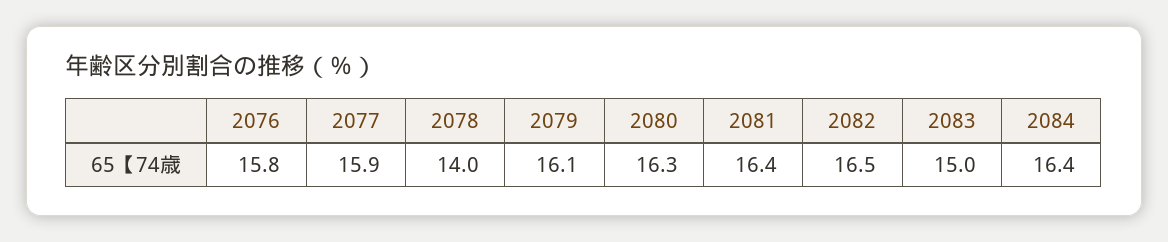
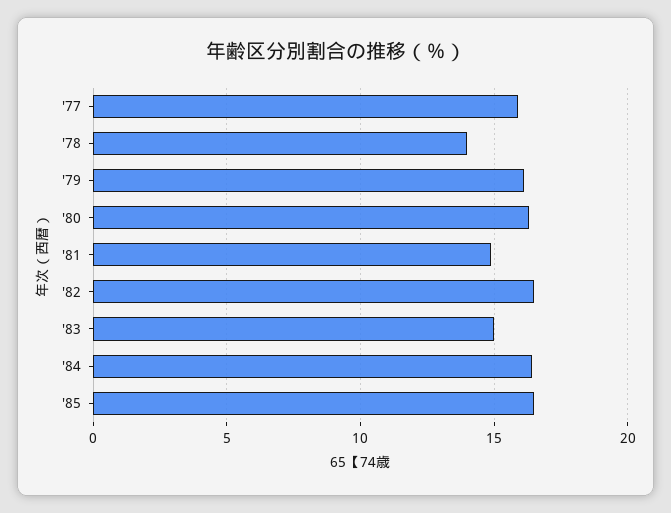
2076: 15.8 -> none
2081: 16.4 -> 15
'85: none -> 16.5

